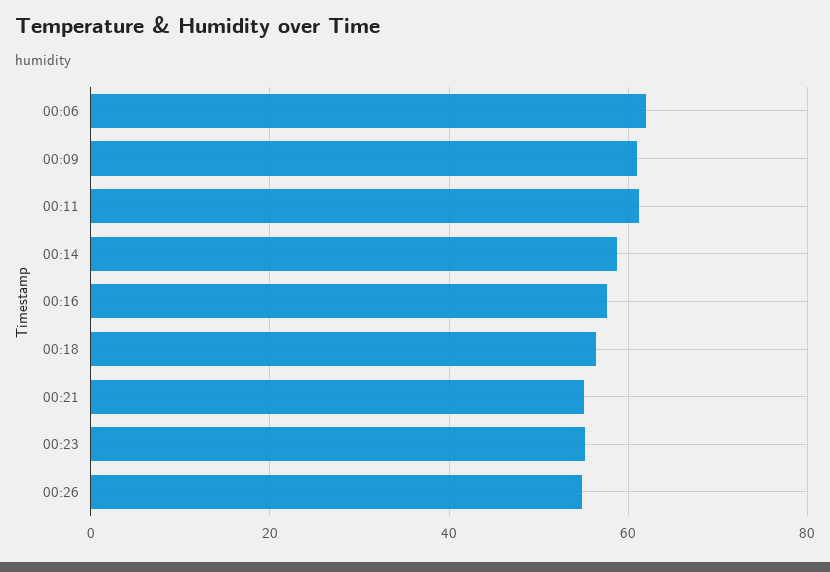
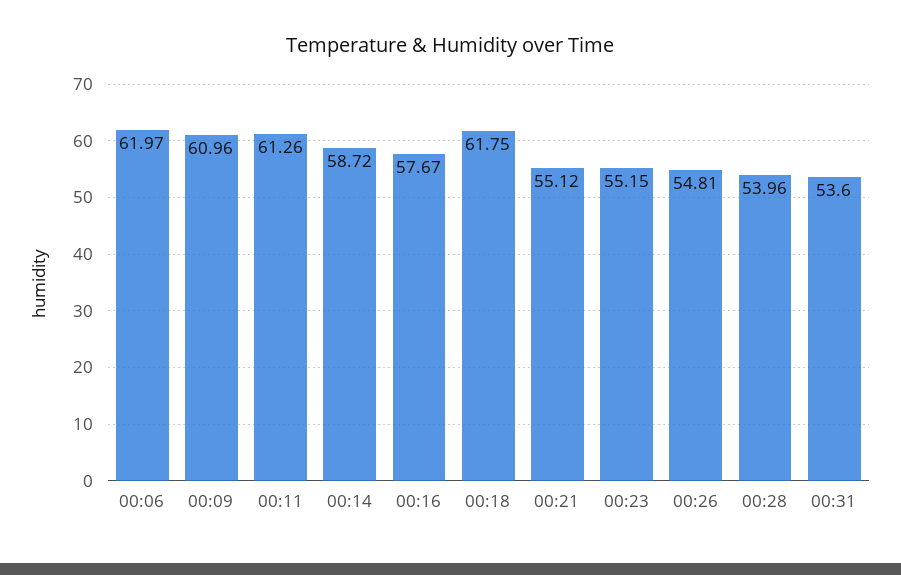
00:18: 56 -> 61.75
00:28: none -> 53.96
00:31: none -> 53.6

